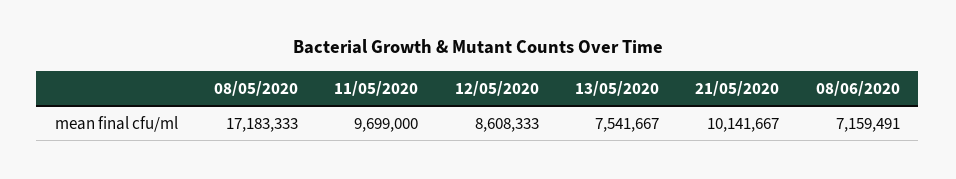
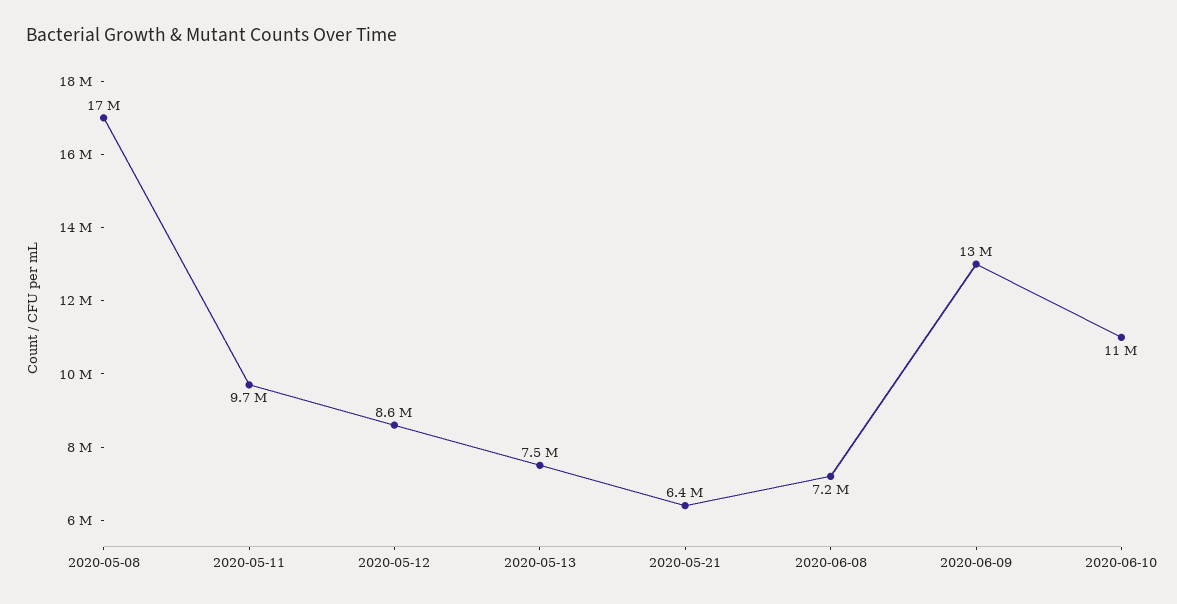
21/05/2020: 10141667 -> 6400000
2020-06-09: none -> 13000000
2020-06-10: none -> 11000000

